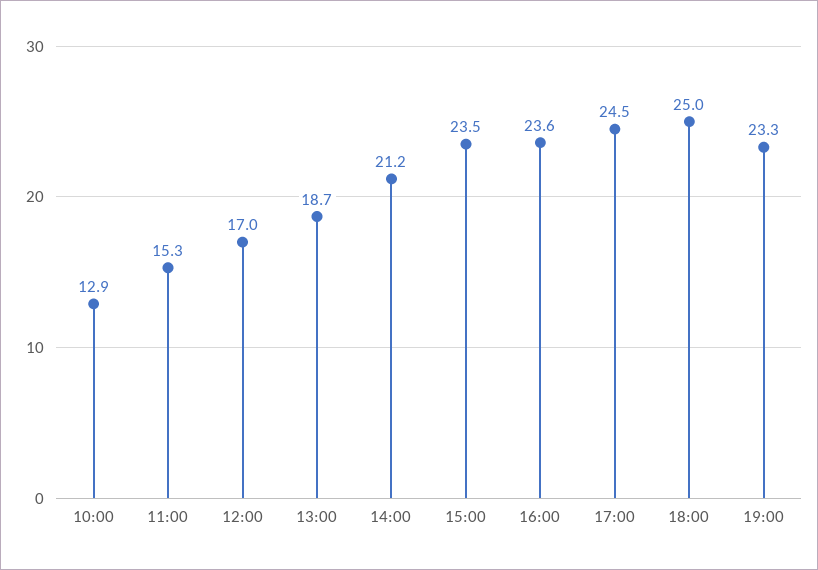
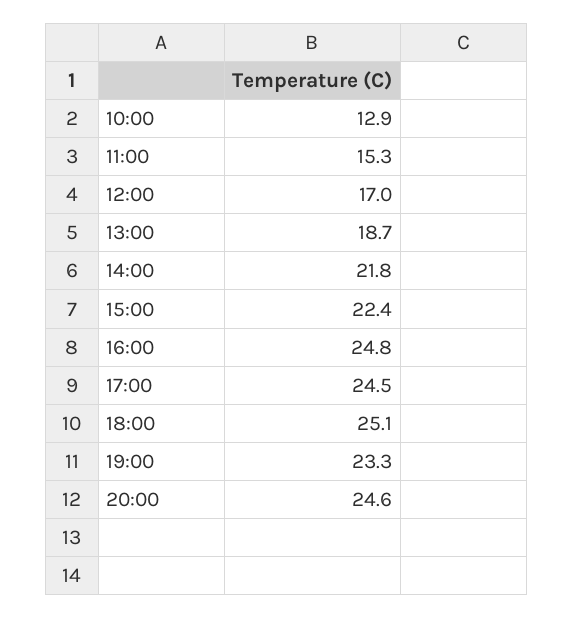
14:00: 21.2 -> 21.8
15:00: 23.5 -> 22.4
16:00: 23.6 -> 24.8
18:00: 25 -> 25.1
20:00: none -> 24.6

